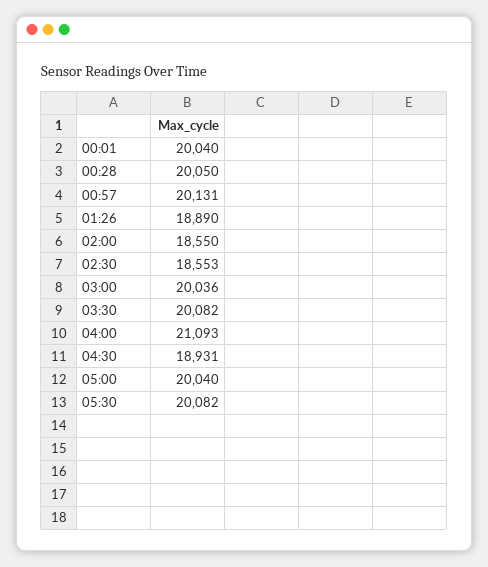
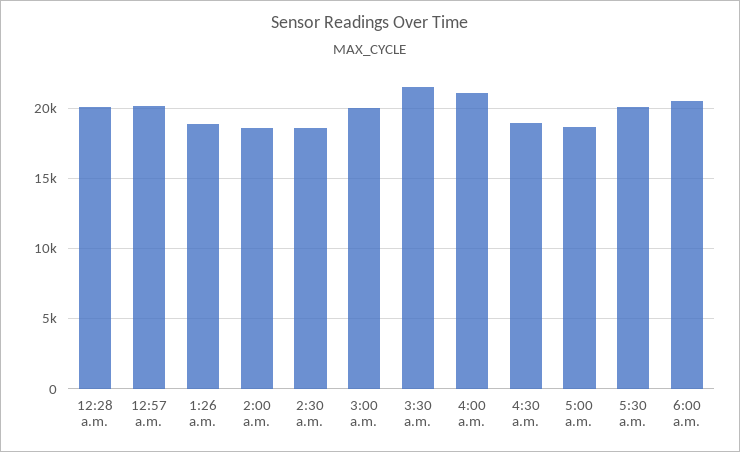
00:01: 20040 -> none
03:30: 20082 -> 21500
05:00: 20040 -> 18500
6:00 a.m.: none -> 20500

